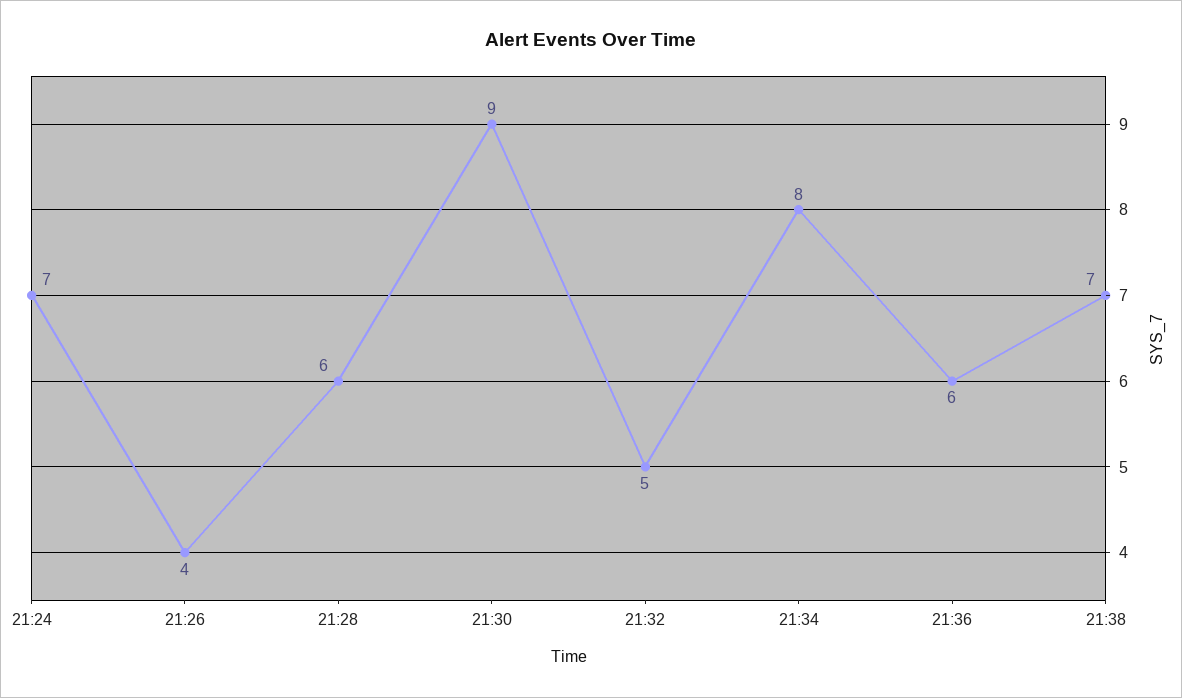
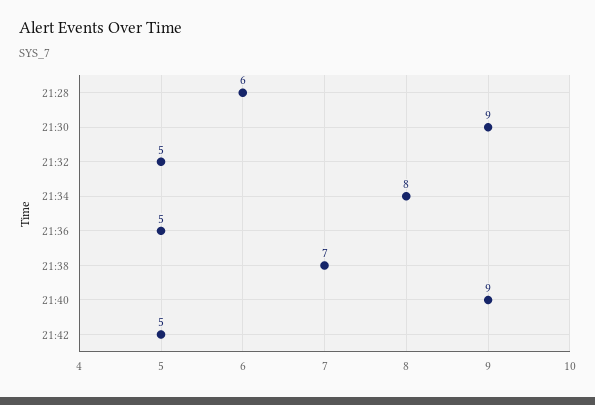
21:24: 7 -> none
21:26: 4 -> none
21:36: 6 -> 5
21:40: none -> 9
21:42: none -> 5

